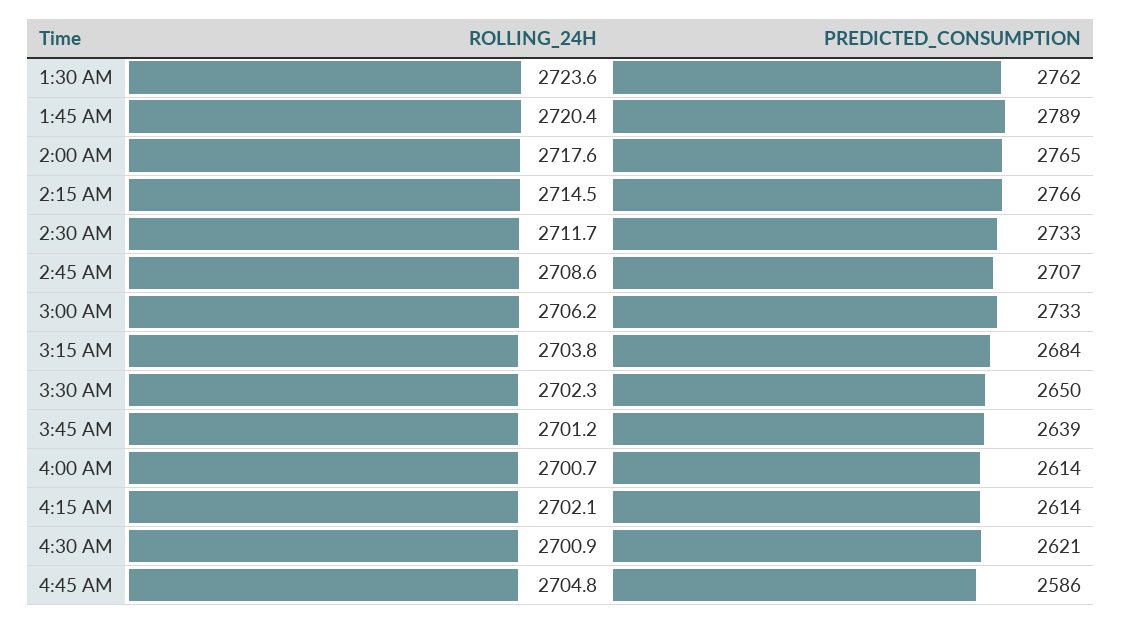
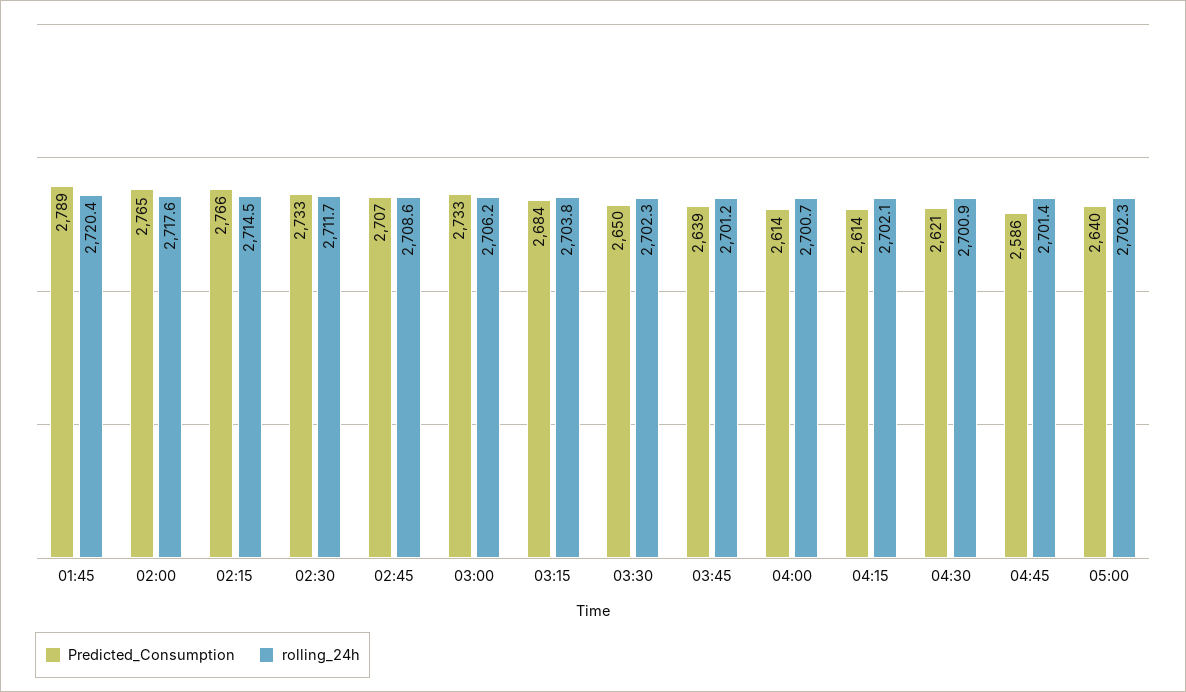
ROLLING_24H, 1:30 AM: 2723.6 -> none
PREDICTED_CONSUMPTION, 1:30 AM: 2762 -> none
ROLLING_24H, 4:45 AM: 2704.8 -> 2701.4
PREDICTED_CONSUMPTION, 05:00: none -> 2640
ROLLING_24H, 05:00: none -> 2702.3

